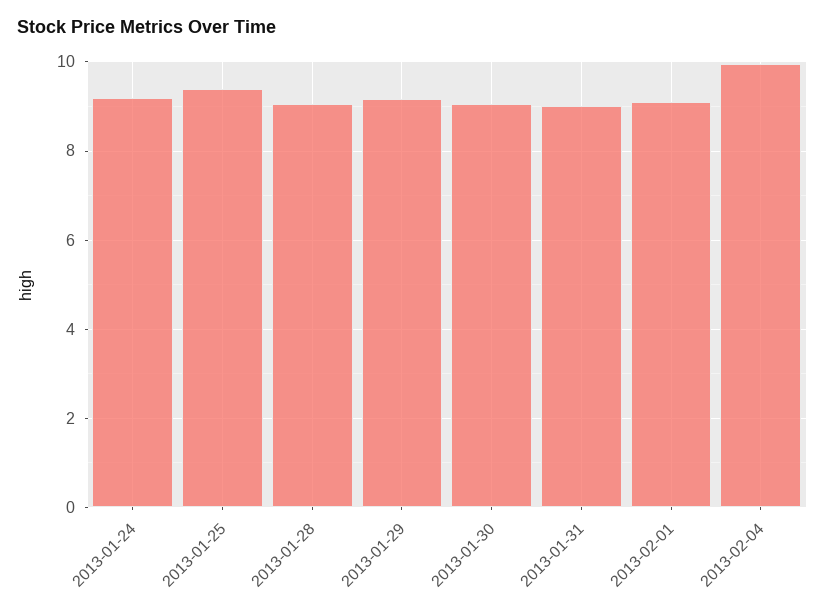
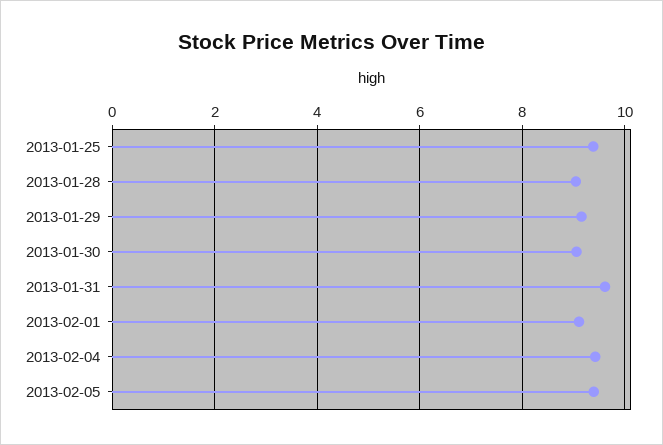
2013-01-24: 9.2 -> none
2013-01-31: 9 -> 9.6
2013-02-04: 10 -> 9.4
2013-02-05: none -> 9.4

